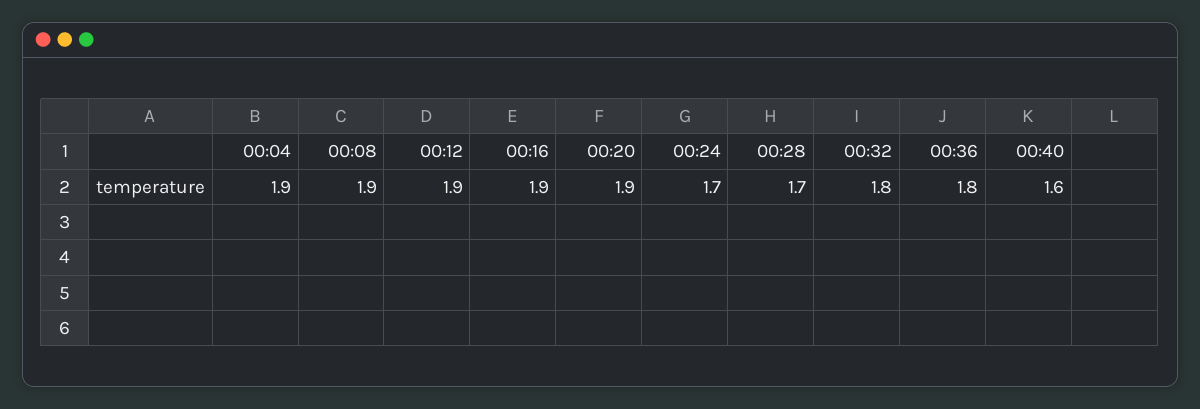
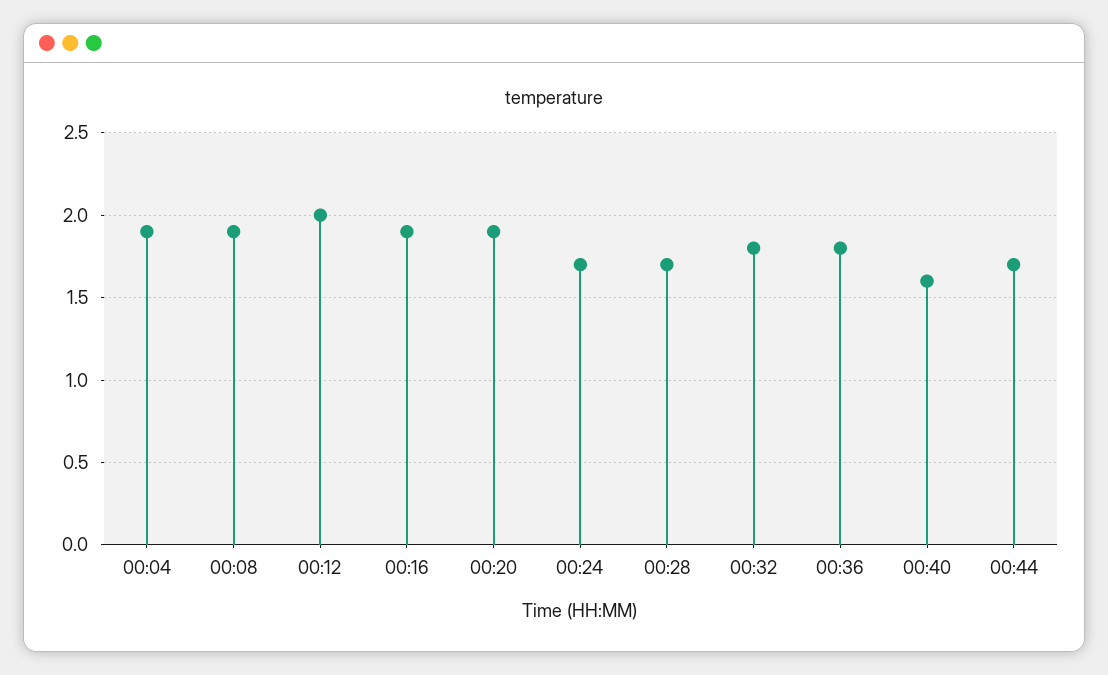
00:12: 1.9 -> 2
00:44: none -> 1.7

